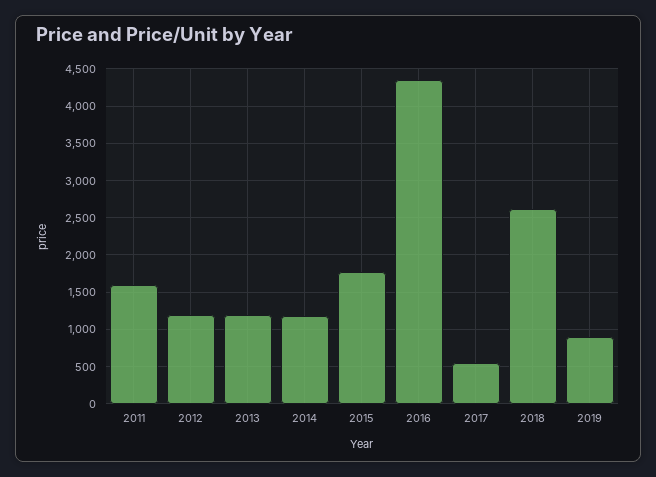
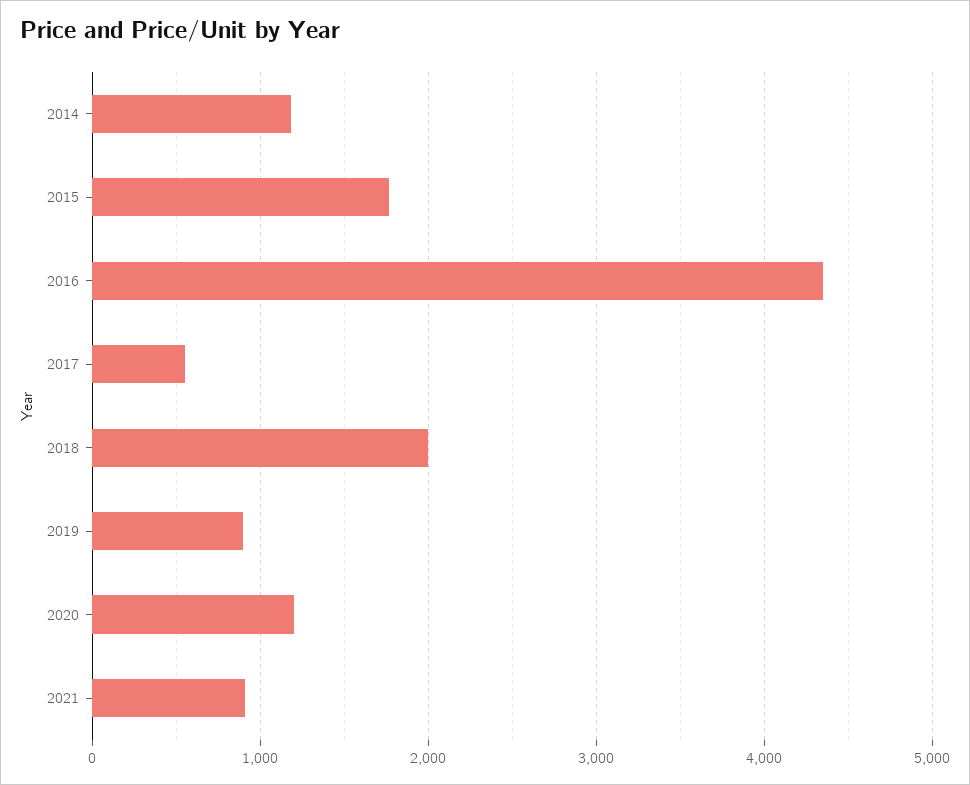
2011: 1600 -> none
2012: 1200 -> none
2013: 1200 -> none
2018: 2600 -> 2000
2020: none -> 1200
2021: none -> 900

